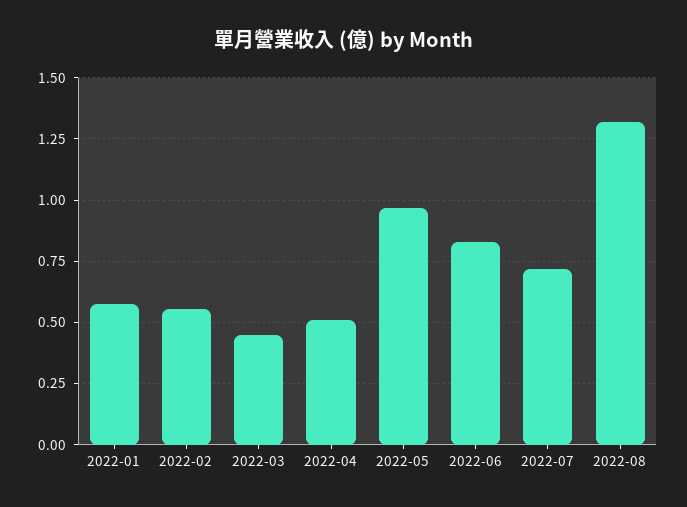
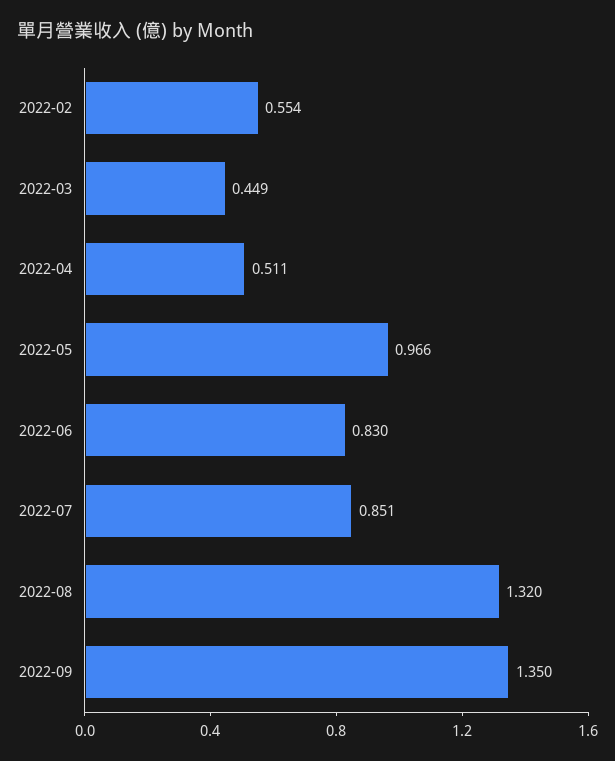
2022-01: 0.575 -> none
2022-07: 0.725 -> 0.851
2022-09: none -> 1.35

